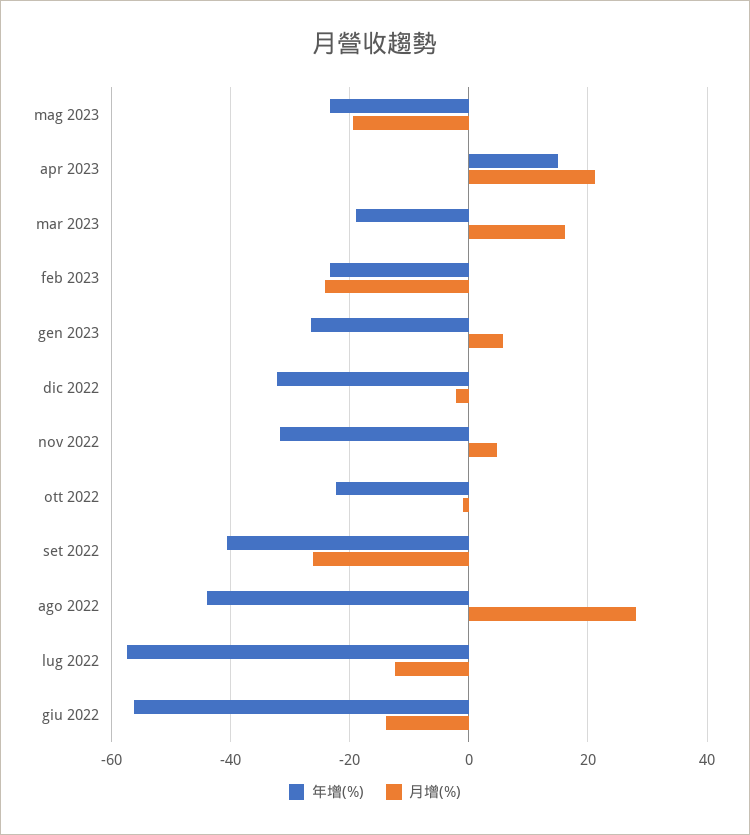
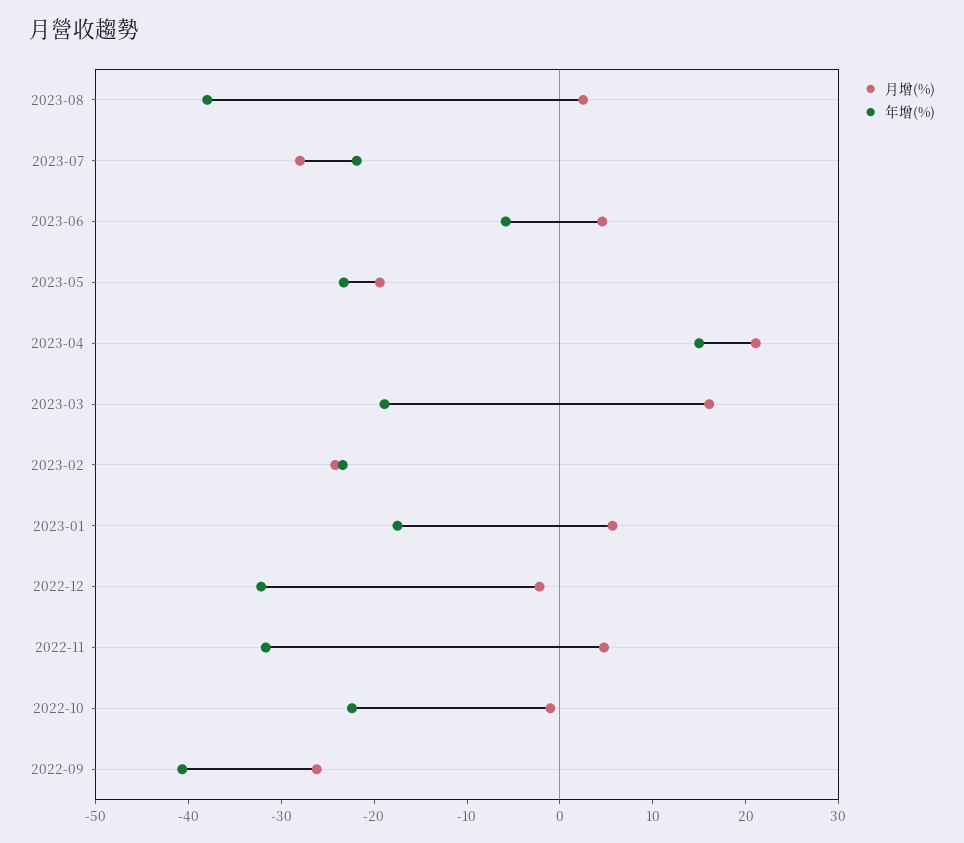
年增(%), gen 2023: -26 -> -18
年增(%), ago 2022: -44 -> none
月增(%), ago 2022: 28 -> none
年增(%), lug 2022: -58 -> none
月增(%), lug 2022: -12 -> none
年增(%), giu 2022: -56 -> none
月增(%), giu 2022: -14 -> none
月增(%), 2023-08: none -> 2
年增(%), 2023-08: none -> -38
月增(%), 2023-07: none -> -28
年增(%), 2023-07: none -> -22
月增(%), 2023-06: none -> 4
年增(%), 2023-06: none -> -6

